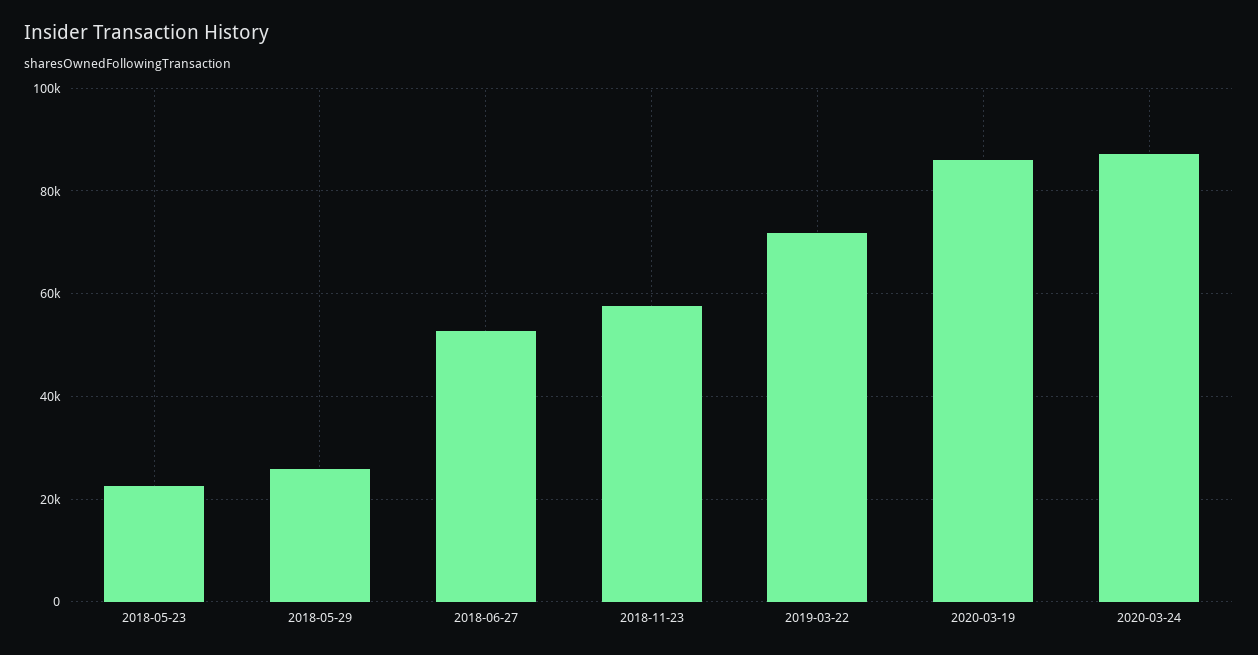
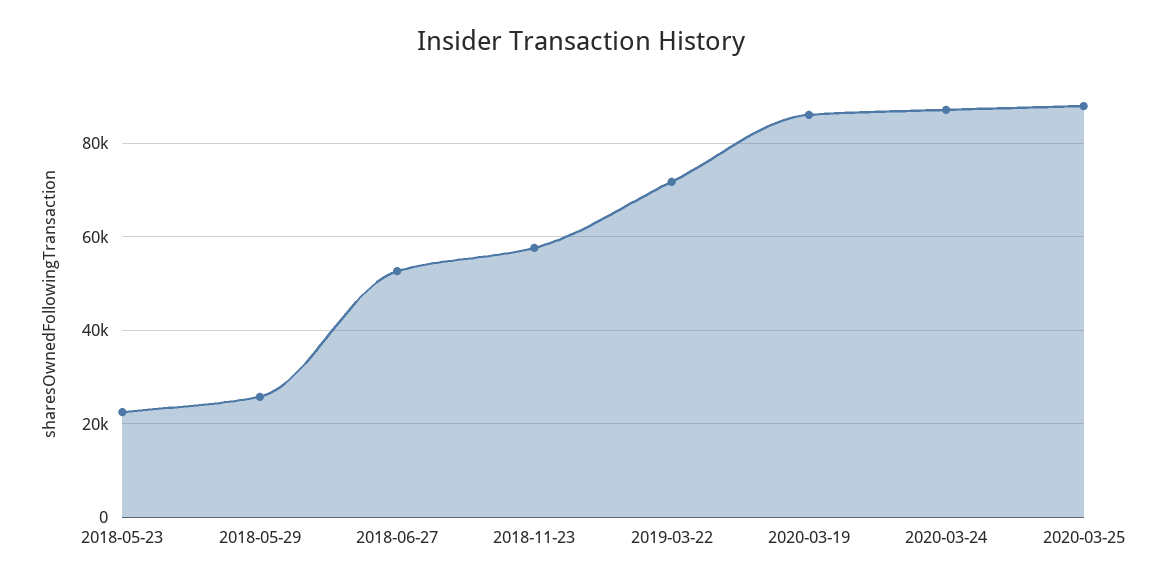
2020-03-25: none -> 88000

